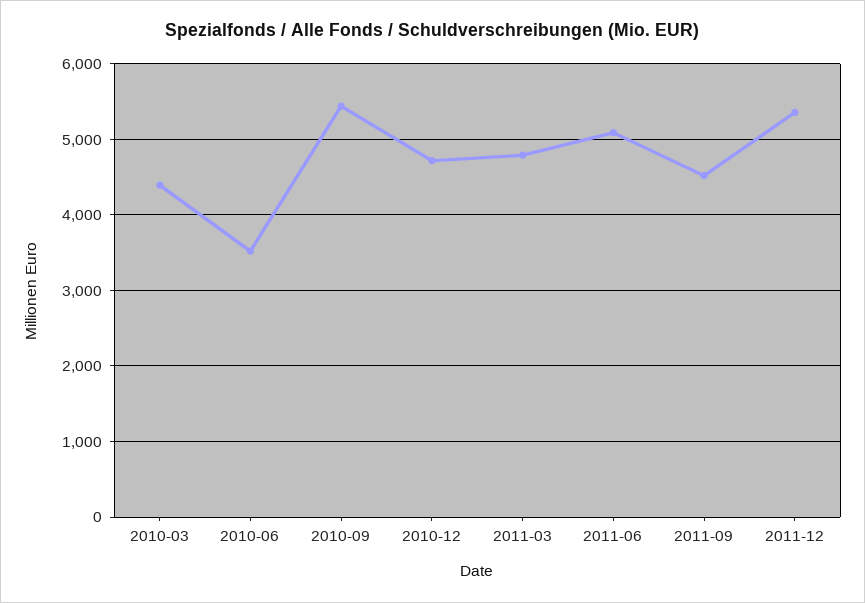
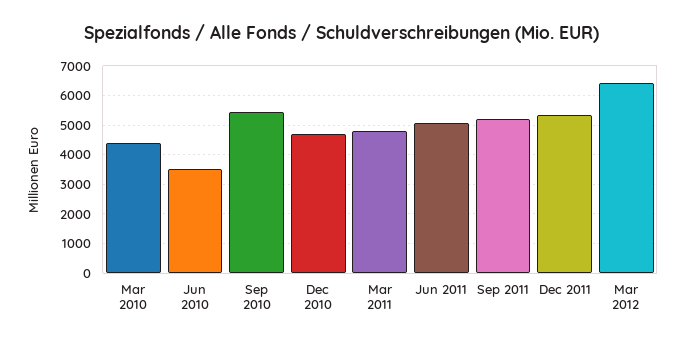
2011-09: 4500 -> 5250
Mar 2012: none -> 6500

